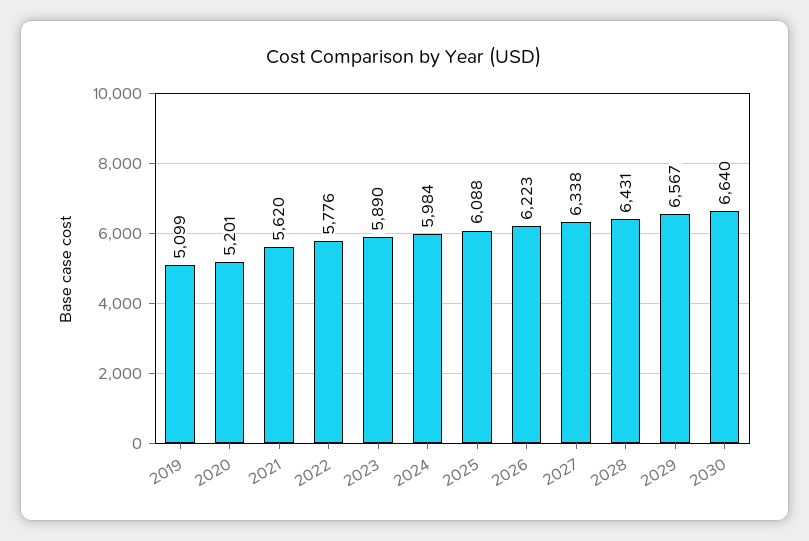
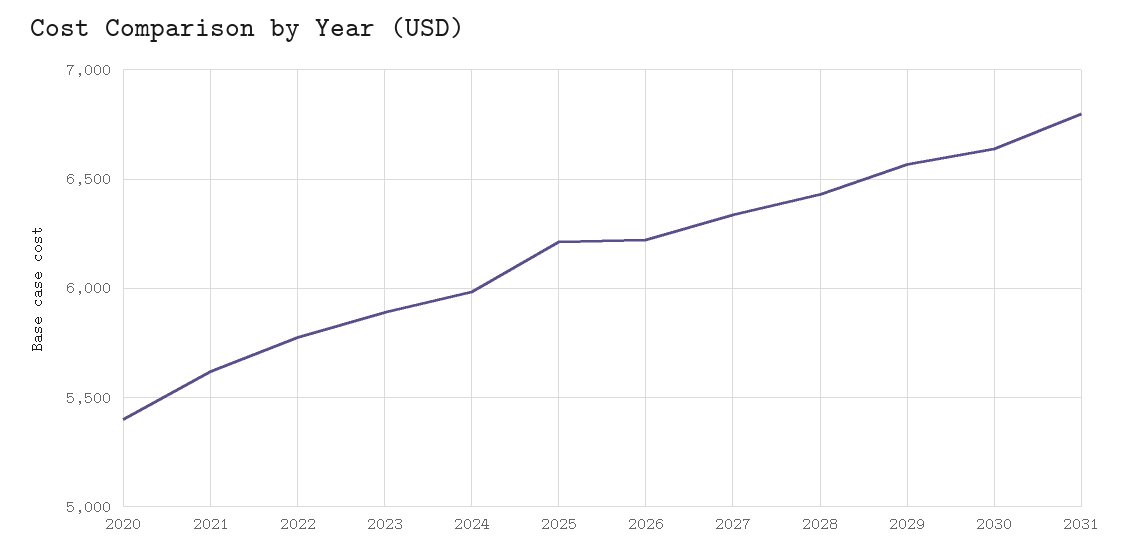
2019: 5099 -> none
2020: 5201 -> 5400
2025: 6088 -> 6200
2031: none -> 6800

